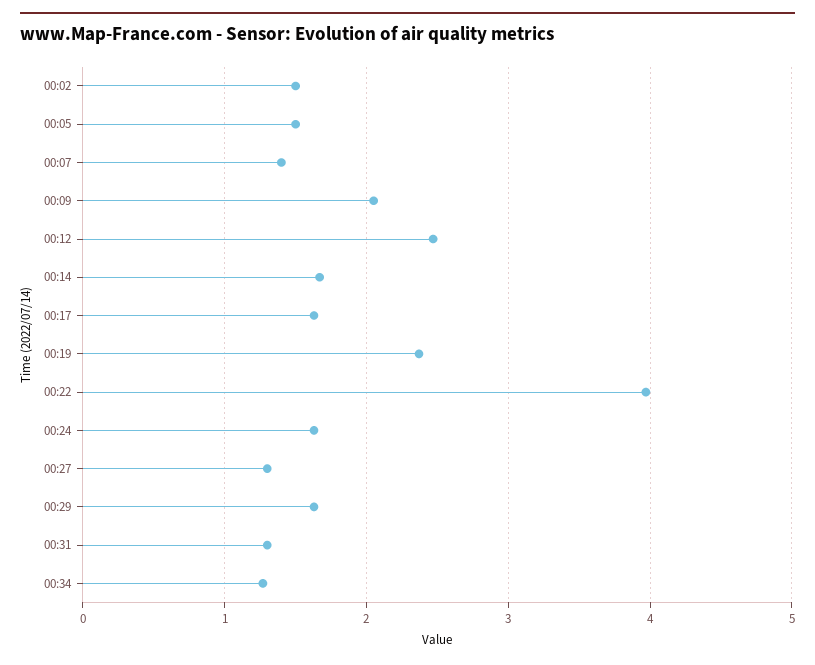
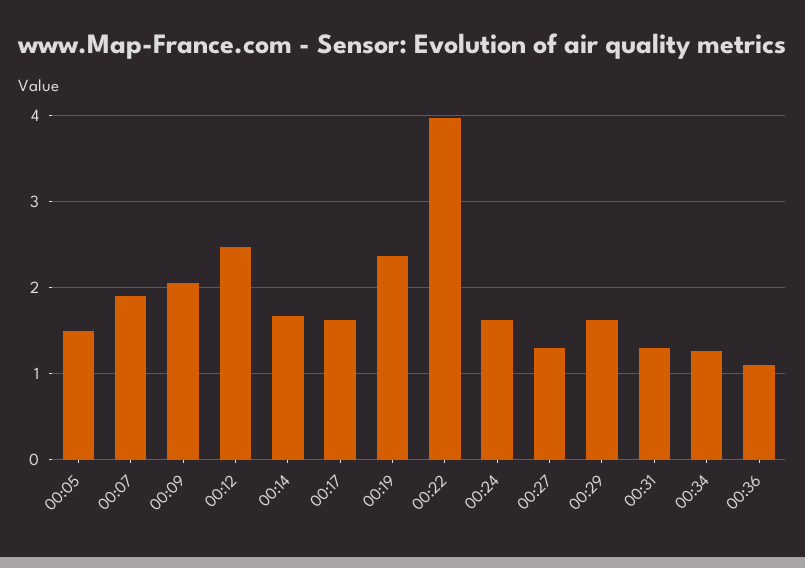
00:02: 1.5 -> none
00:07: 1.4 -> 1.9
00:36: none -> 1.1

